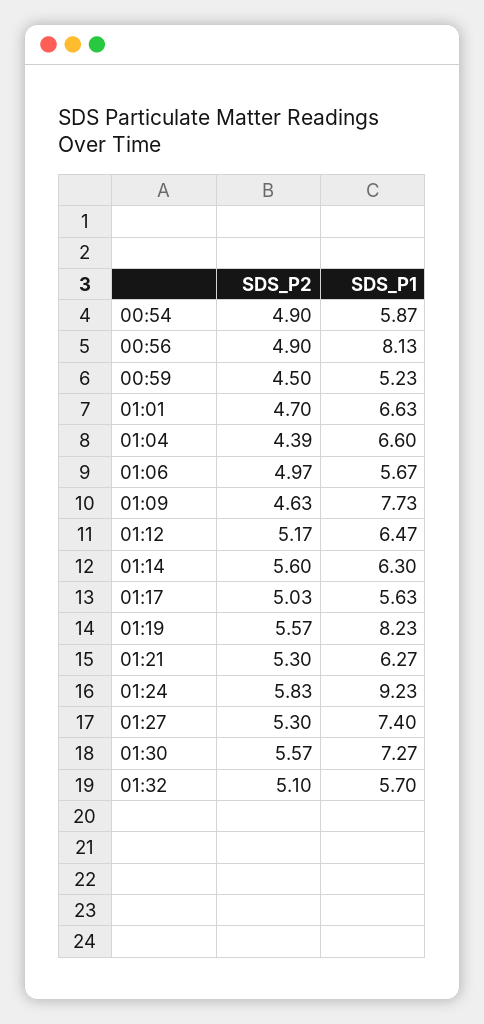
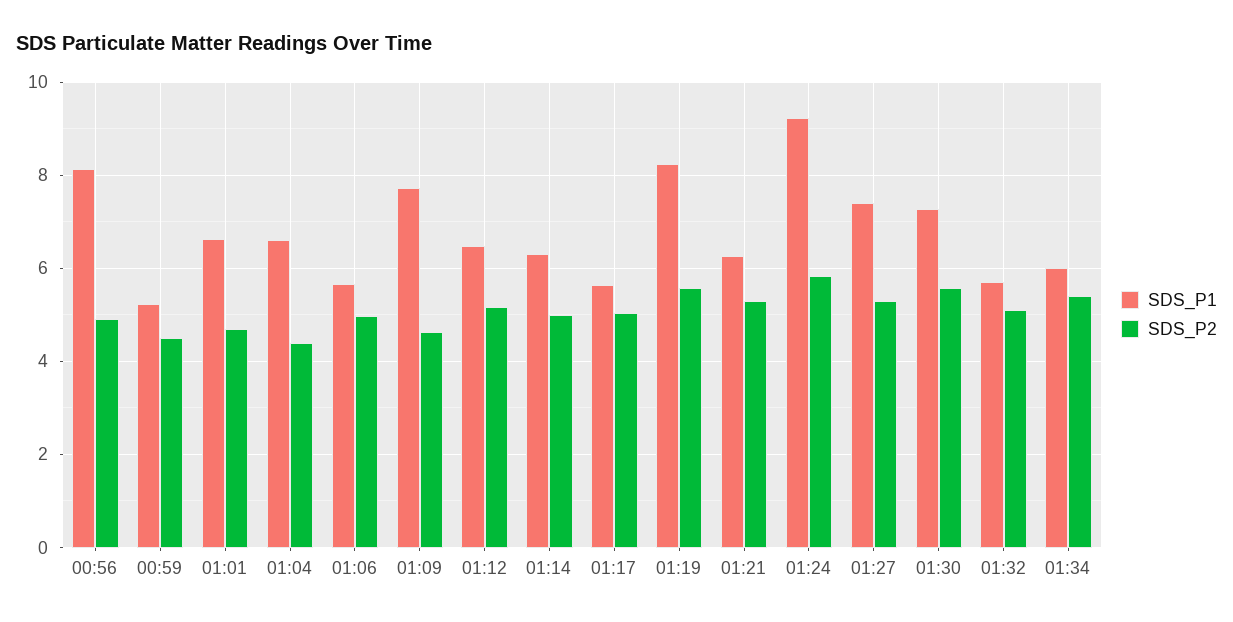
SDS_P2, 00:54: 4.9 -> none
SDS_P1, 00:54: 5.87 -> none
SDS_P2, 01:14: 5.6 -> 5
SDS_P1, 01:34: none -> 6
SDS_P2, 01:34: none -> 5.4

